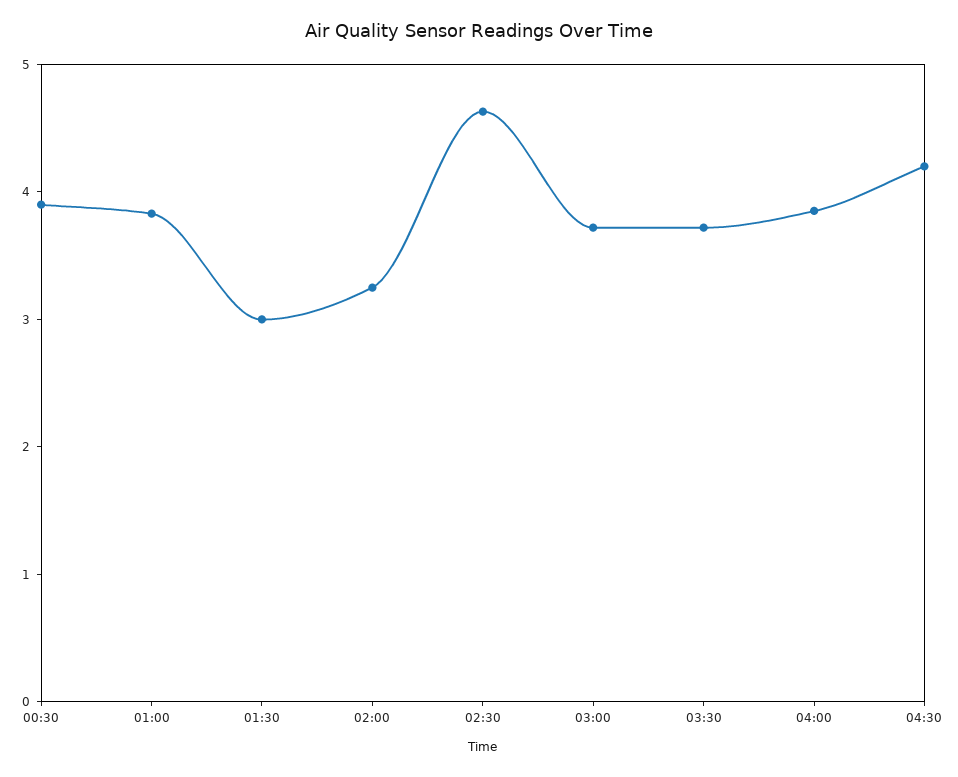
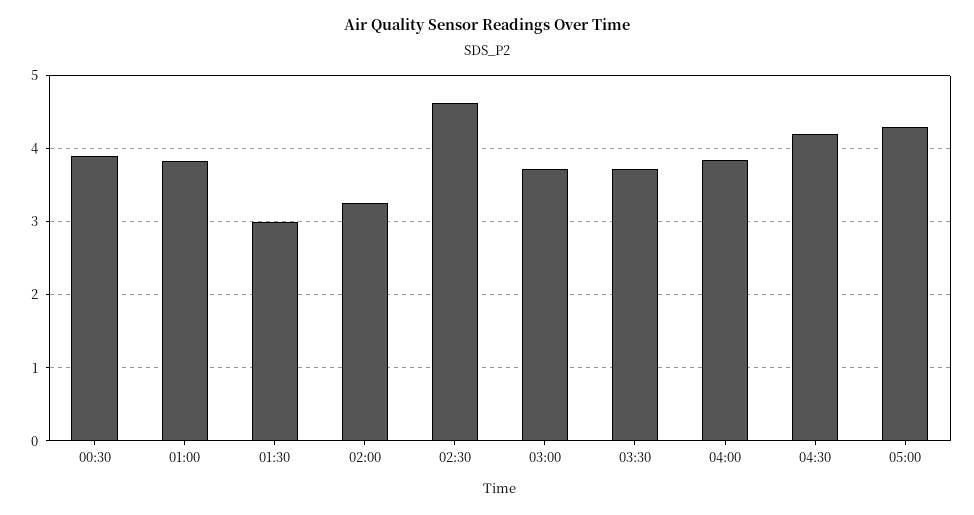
05:00: none -> 4.3

